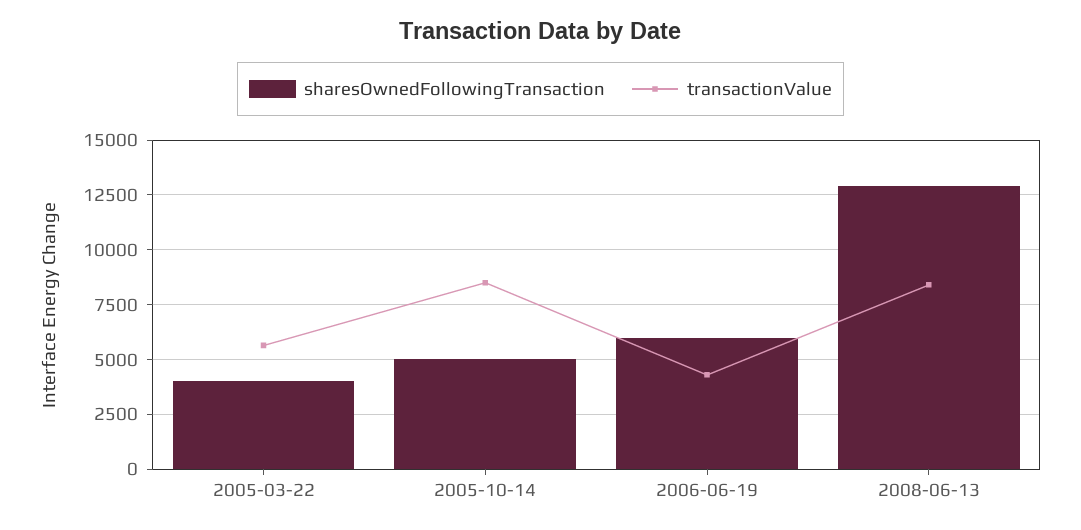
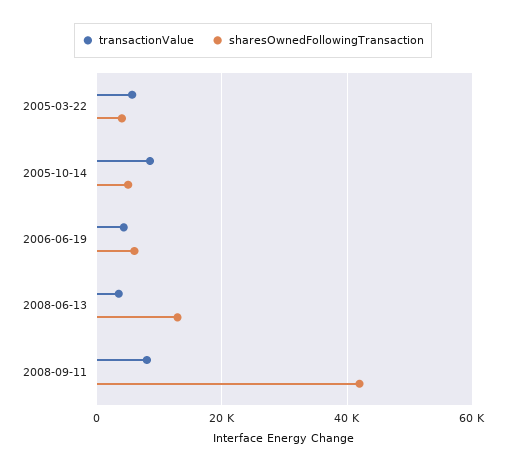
transactionValue, 2008-06-13: 8500 -> 4000
transactionValue, 2008-09-11: none -> 8000
sharesOwnedFollowingTransaction, 2008-09-11: none -> 42000

